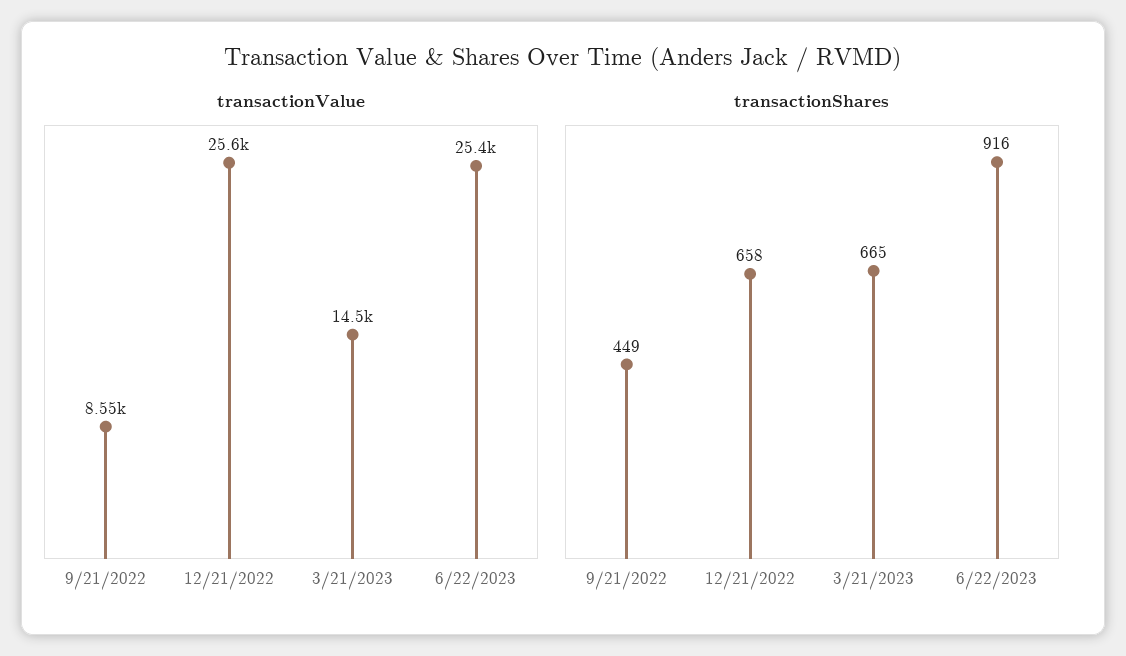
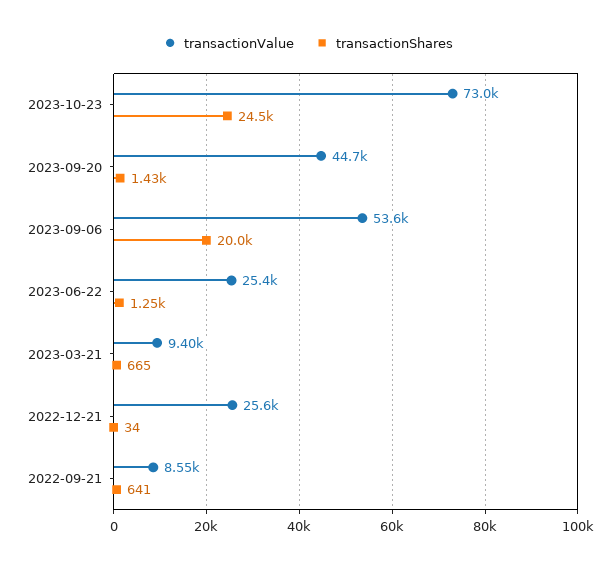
transactionValue, 3/21/2023: 14500 -> 9400
transactionShares, 9/21/2022: 449 -> 641
transactionShares, 12/21/2022: 658 -> 34
transactionShares, 6/22/2023: 916 -> 1250
transactionValue, 2023-10-23: none -> 73000
transactionShares, 2023-10-23: none -> 24500
transactionValue, 2023-09-20: none -> 44700
transactionShares, 2023-09-20: none -> 1430
transactionValue, 2023-09-06: none -> 53600
transactionShares, 2023-09-06: none -> 20000

